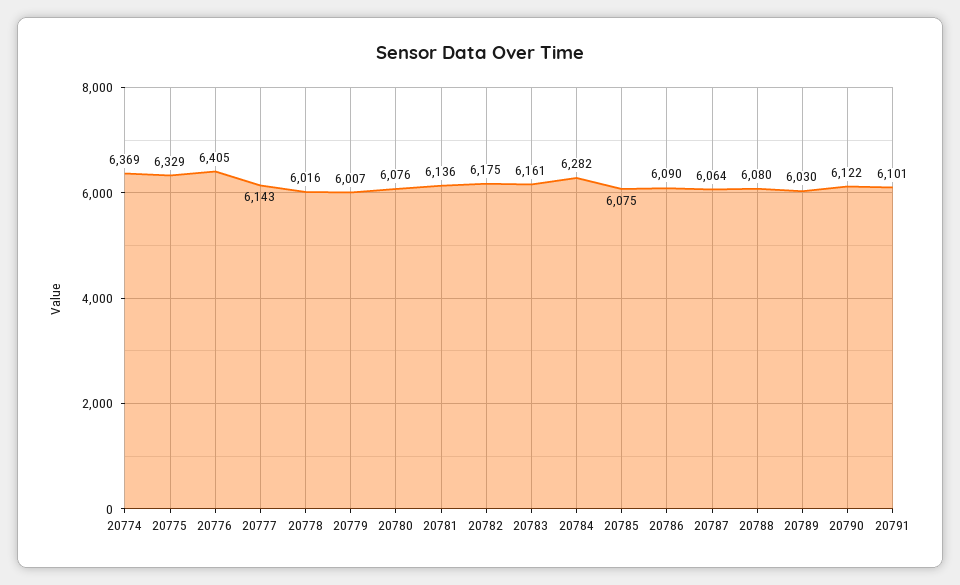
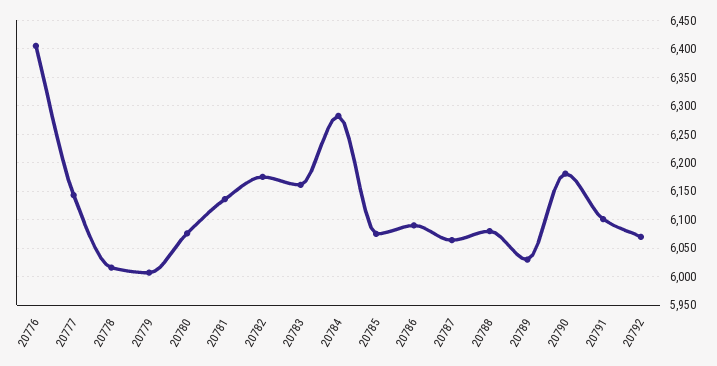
20774: 6369 -> none
20775: 6329 -> none
20790: 6122 -> 6175
20792: none -> 6075

